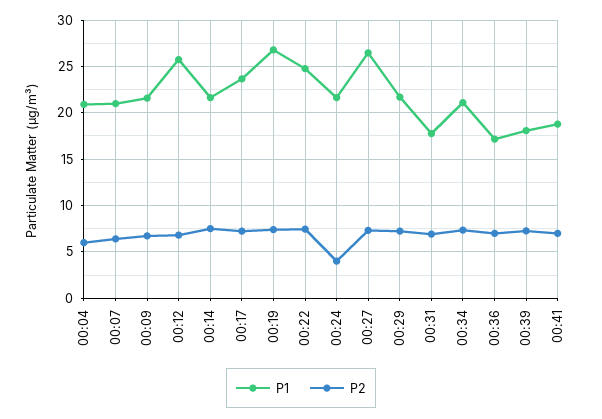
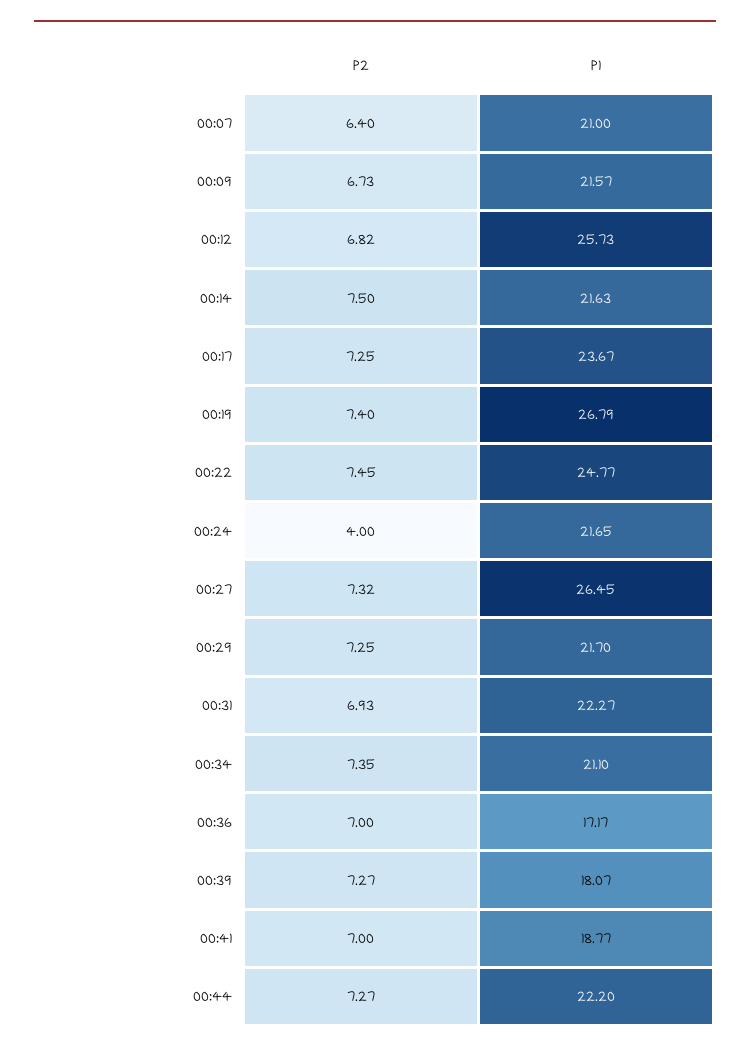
P1, 00:04: 21 -> none
P2, 00:04: 6 -> none
P1, 00:31: 18 -> 22.27
P2, 00:44: none -> 7.27
P1, 00:44: none -> 22.2

